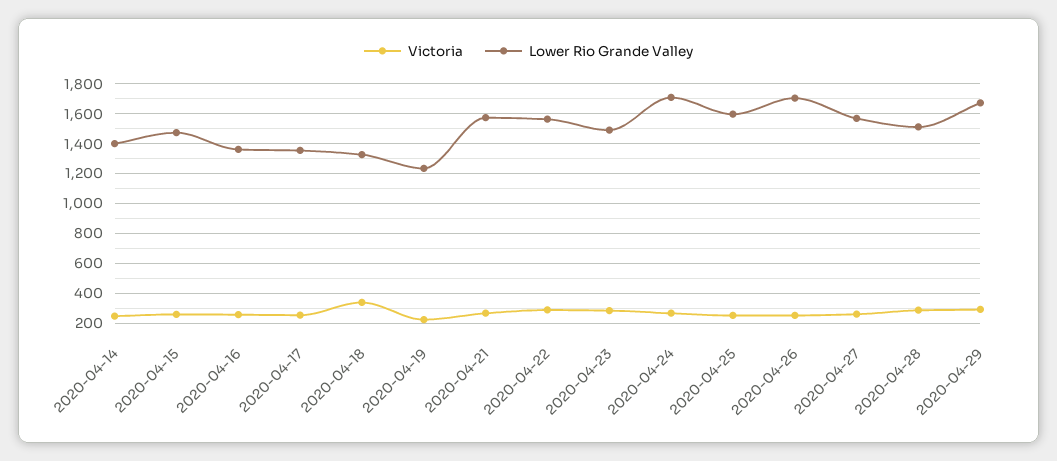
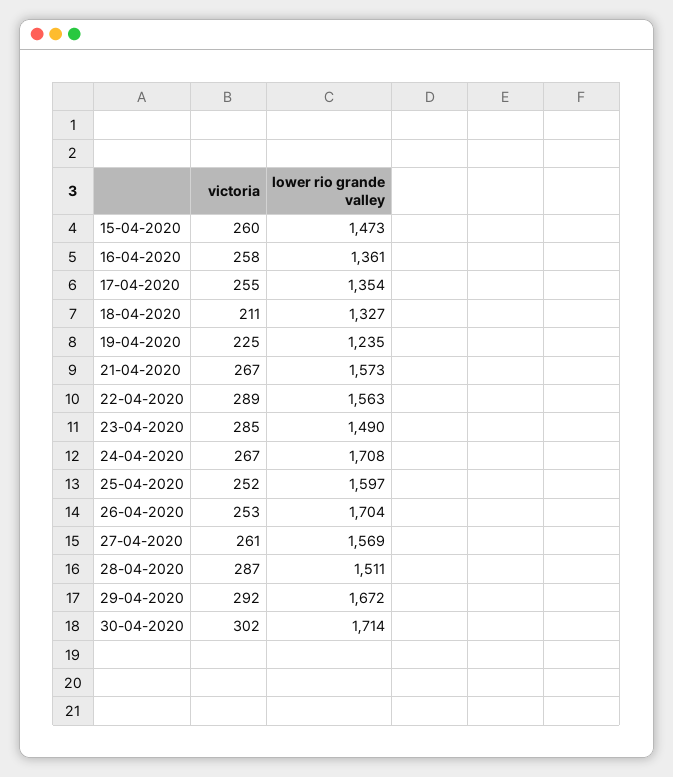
Victoria, 2020-04-14: 250 -> none
Lower Rio Grande Valley, 2020-04-14: 1400 -> none
Victoria, 2020-04-18: 350 -> 211
Victoria, 30-04-2020: none -> 302
Lower Rio Grande Valley, 30-04-2020: none -> 1714

